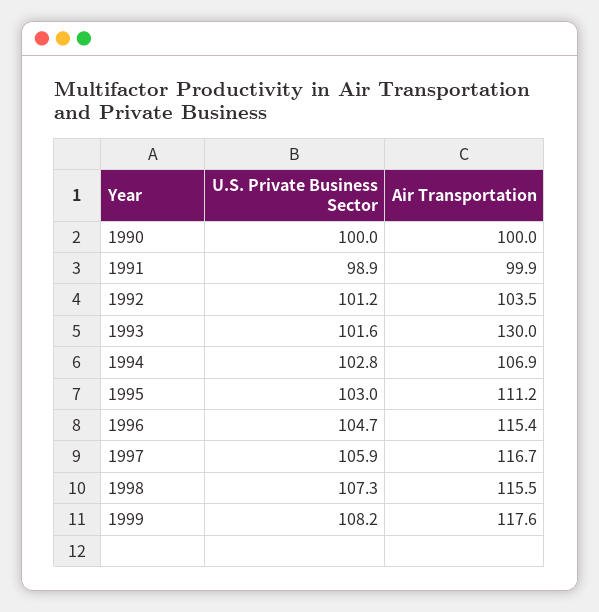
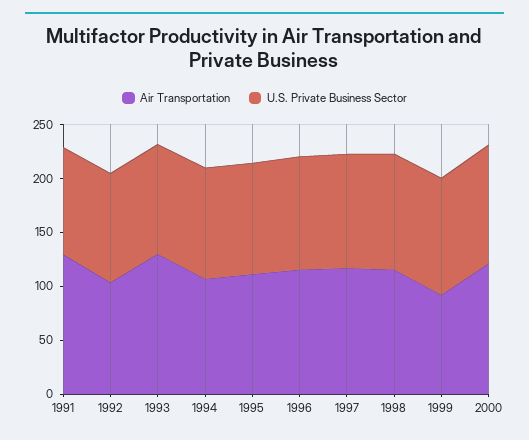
U.S. Private Business Sector, 1990: 100 -> none
Air Transportation, 1990: 100 -> none
Air Transportation, 1991: 99.9 -> 130
Air Transportation, 1999: 117.6 -> 90
Air Transportation, 2000: none -> 120
U.S. Private Business Sector, 2000: none -> 110

